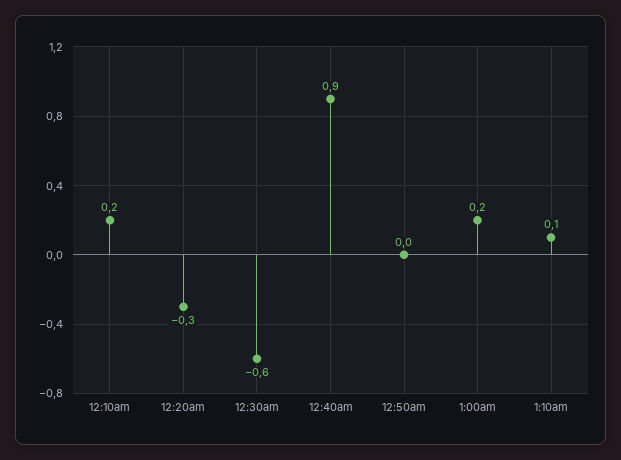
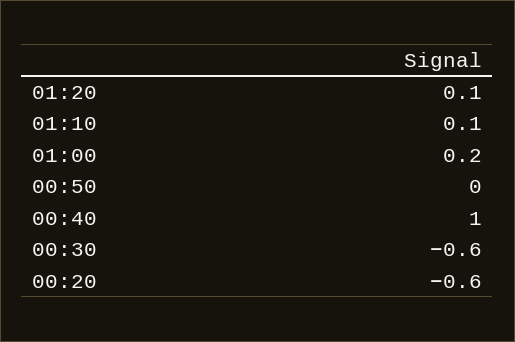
12:10am: 0.2 -> none
12:20am: -0.3 -> -0.6
12:40am: 0.9 -> 1
01:20: none -> 0.1

